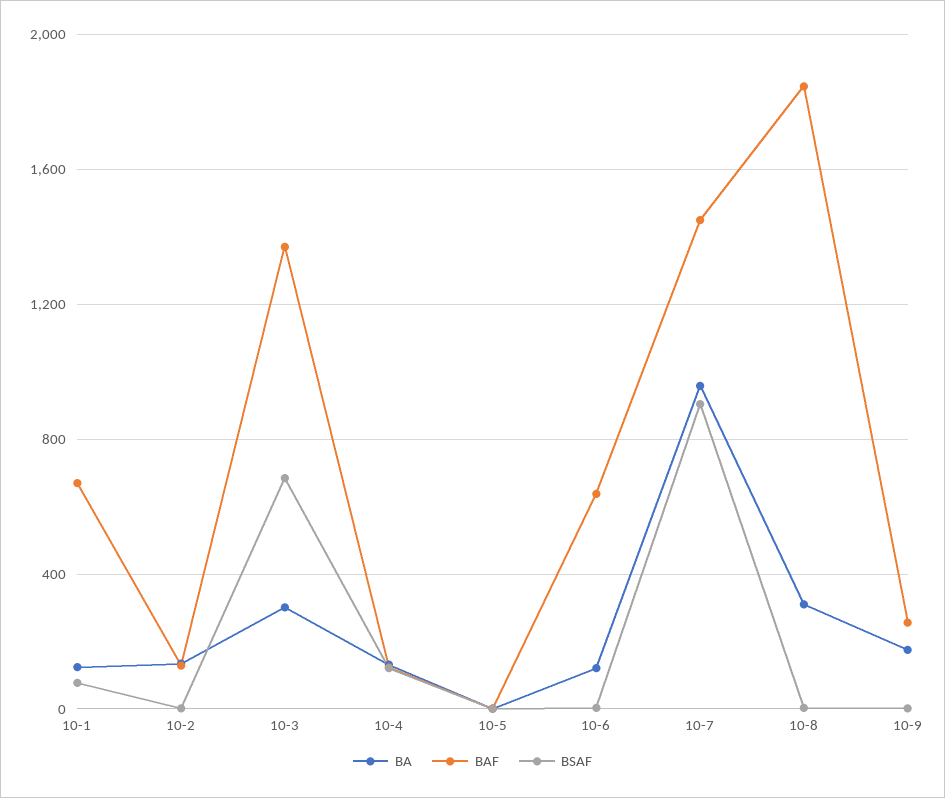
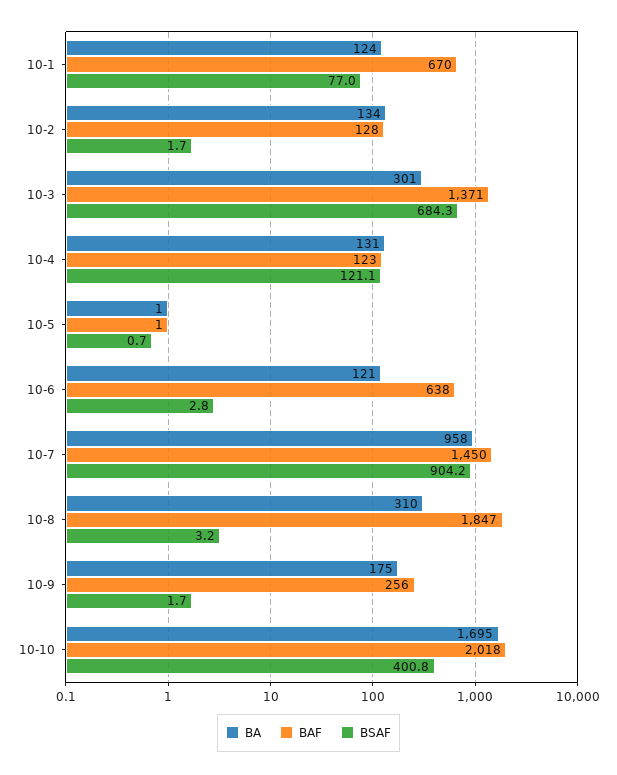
BA, 10-10: none -> 1695
BAF, 10-10: none -> 2018
BSAF, 10-10: none -> 400.8

